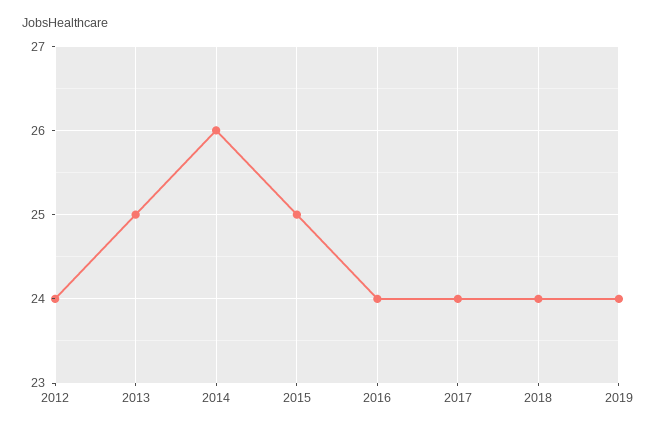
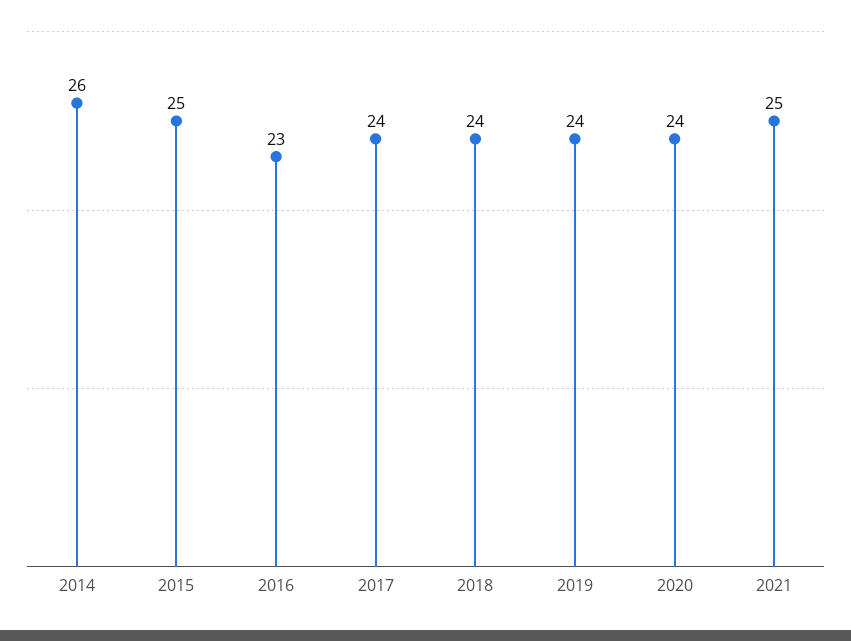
2012: 24 -> none
2013: 25 -> none
2016: 24 -> 23
2020: none -> 24
2021: none -> 25

